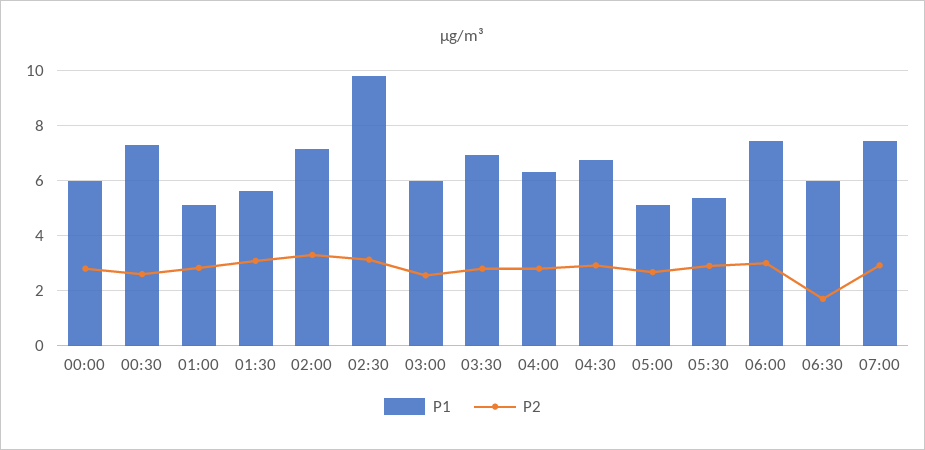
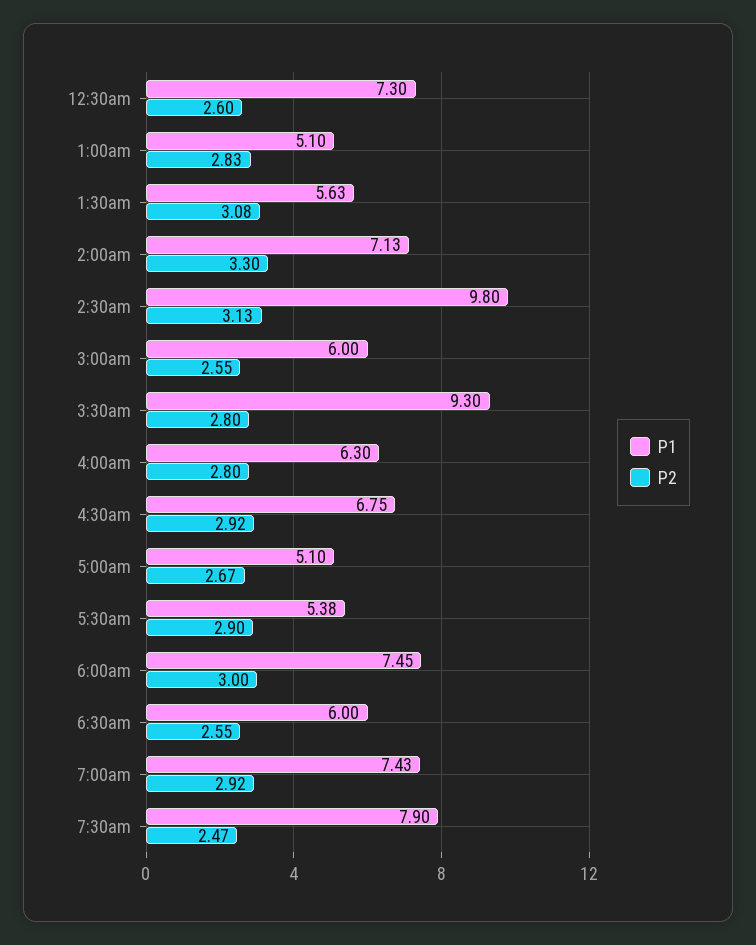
P1, 00:00: 6 -> none
P2, 00:00: 2.75 -> none
P1, 03:30: 7 -> 9.3
P2, 06:30: 1.75 -> 2.55
P1, 7:30am: none -> 7.9
P2, 7:30am: none -> 2.47

